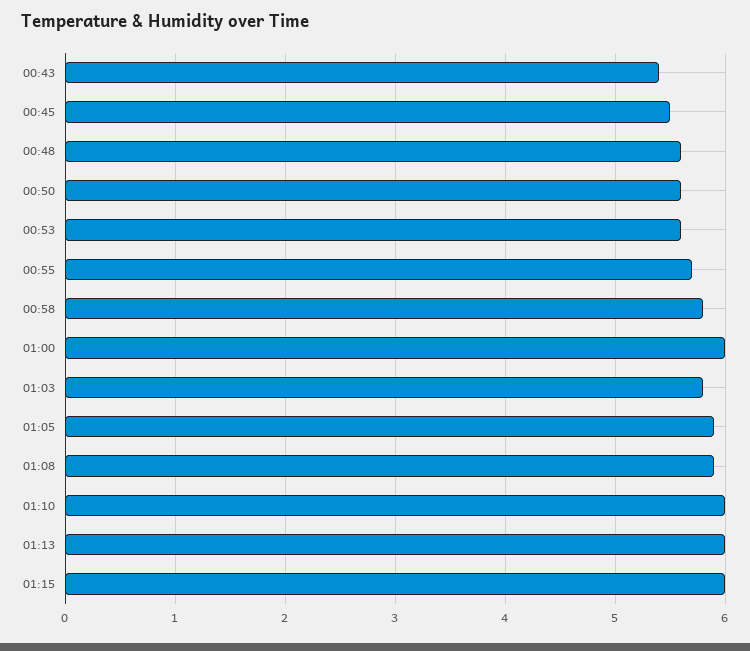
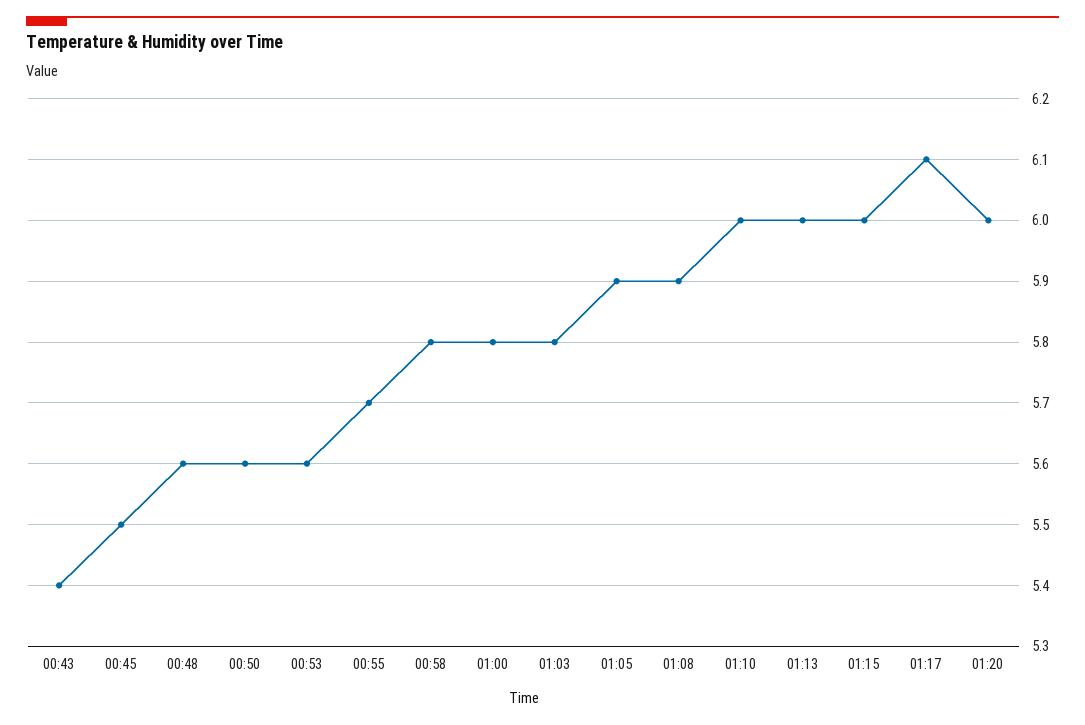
01:00: 6 -> 5.8
01:17: none -> 6.1
01:20: none -> 6

